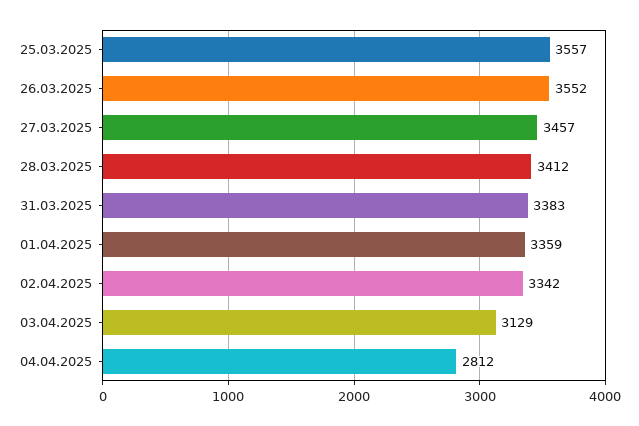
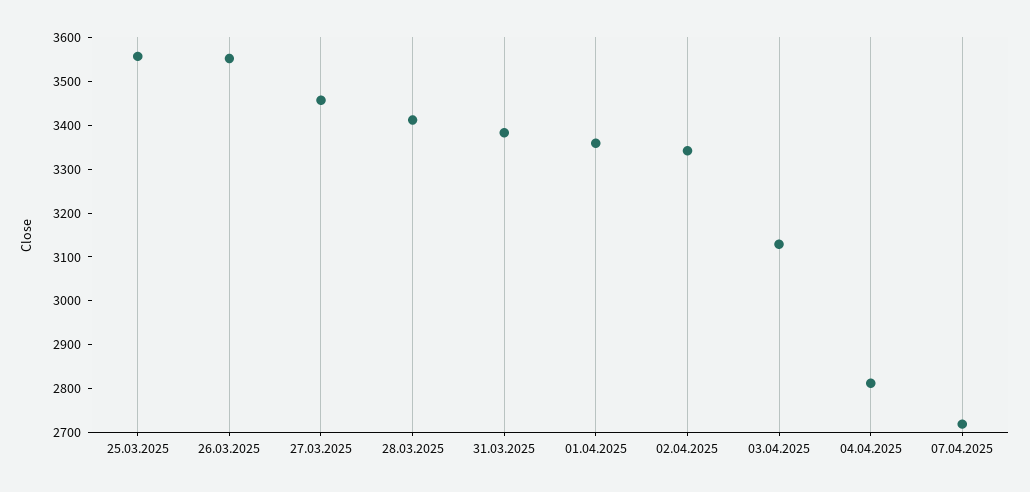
07.04.2025: none -> 2720

